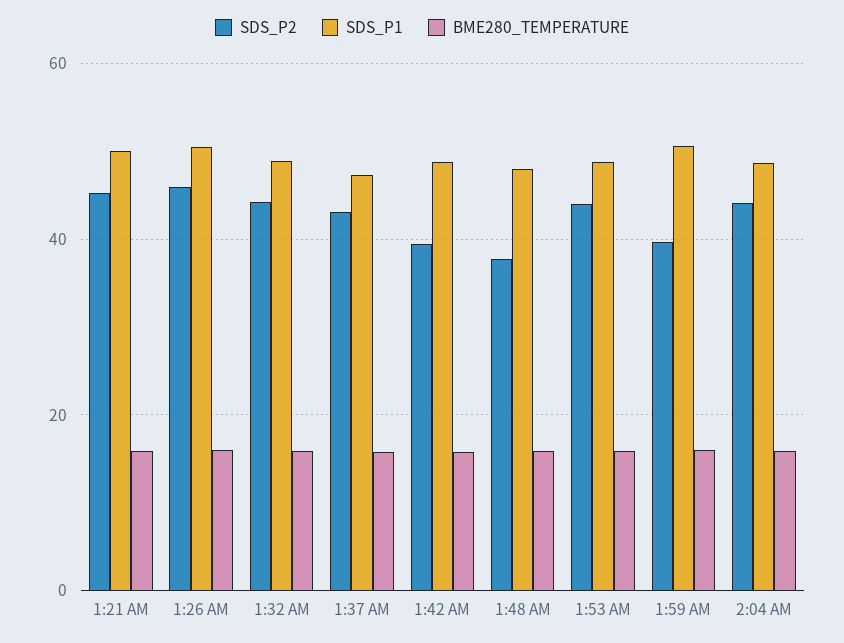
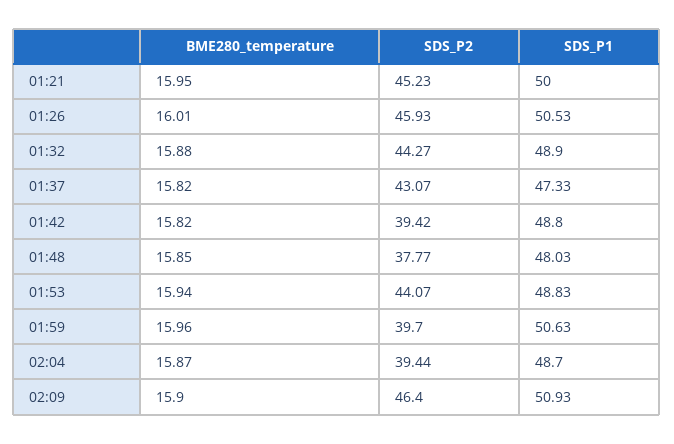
SDS_P2, 2:04 AM: 44 -> 39.44
BME280_TEMPERATURE, 02:09: none -> 15.9
SDS_P2, 02:09: none -> 46.4
SDS_P1, 02:09: none -> 50.93

